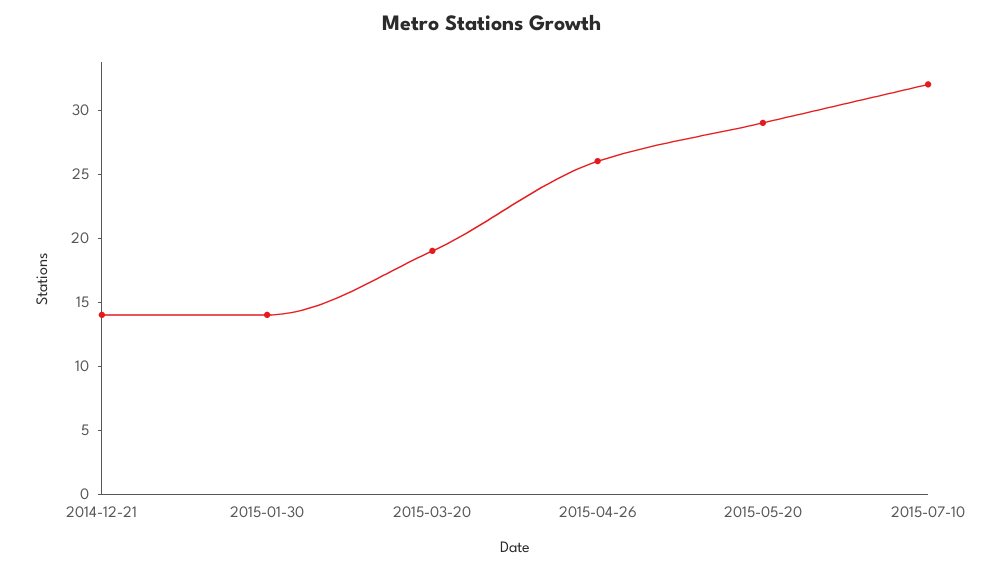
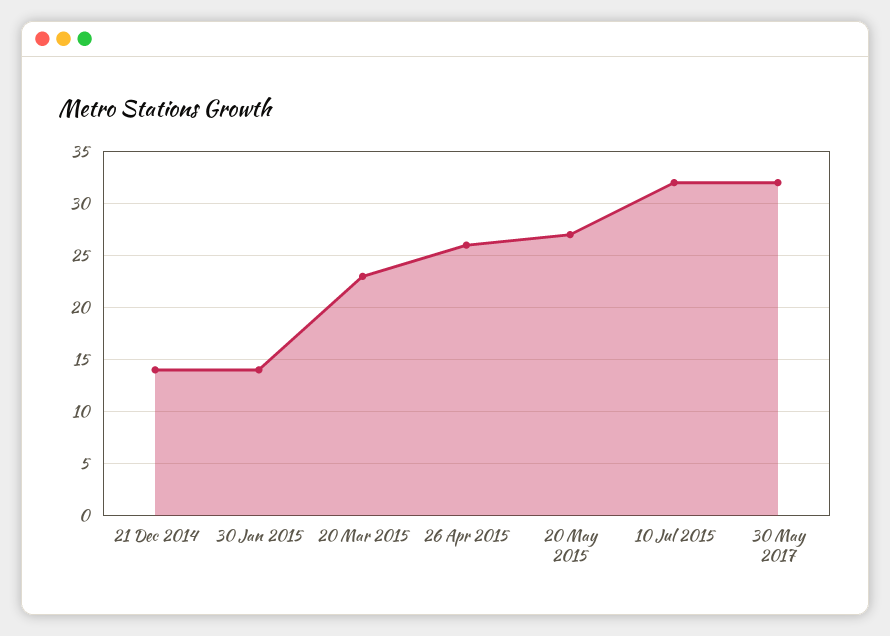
2015-03-20: 19 -> 23
2015-05-20: 29 -> 27
30 May 2017: none -> 32

